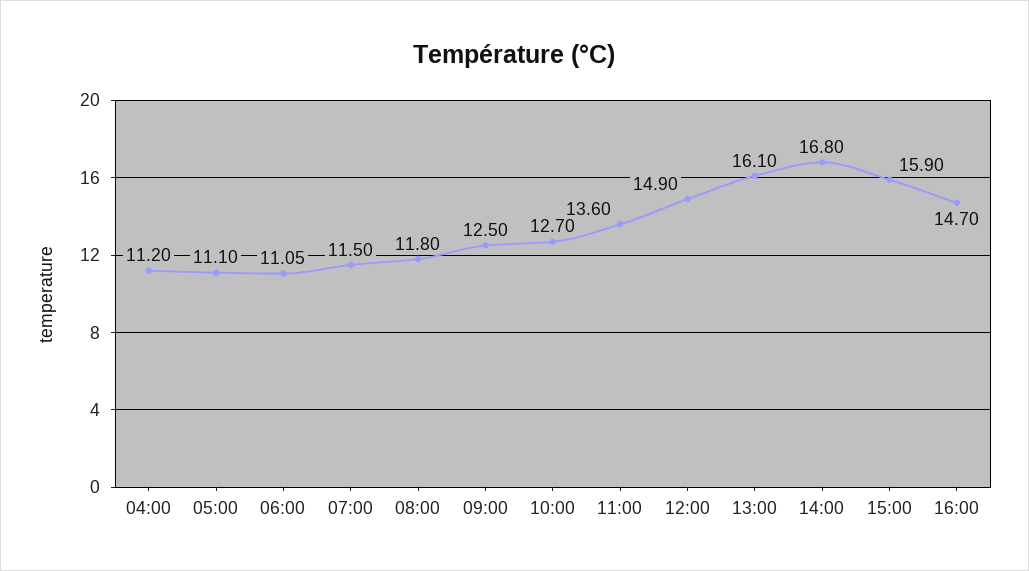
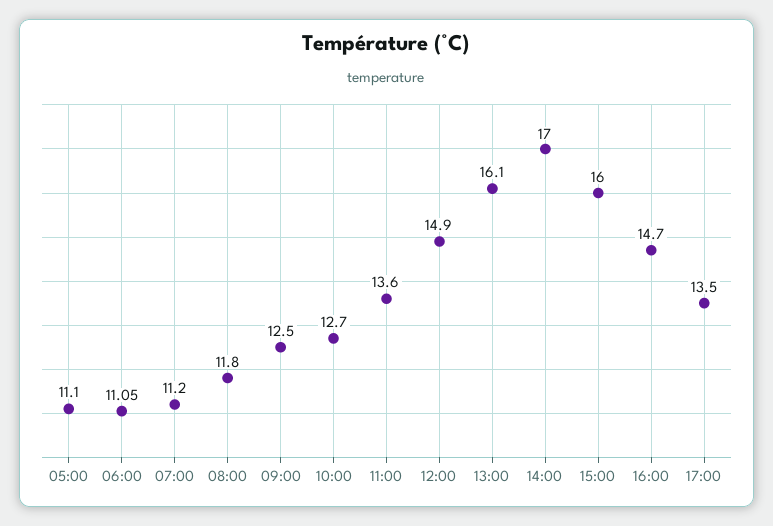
04:00: 11.2 -> none
07:00: 11.5 -> 11.2
14:00: 16.8 -> 17
15:00: 15.9 -> 16
17:00: none -> 13.5

